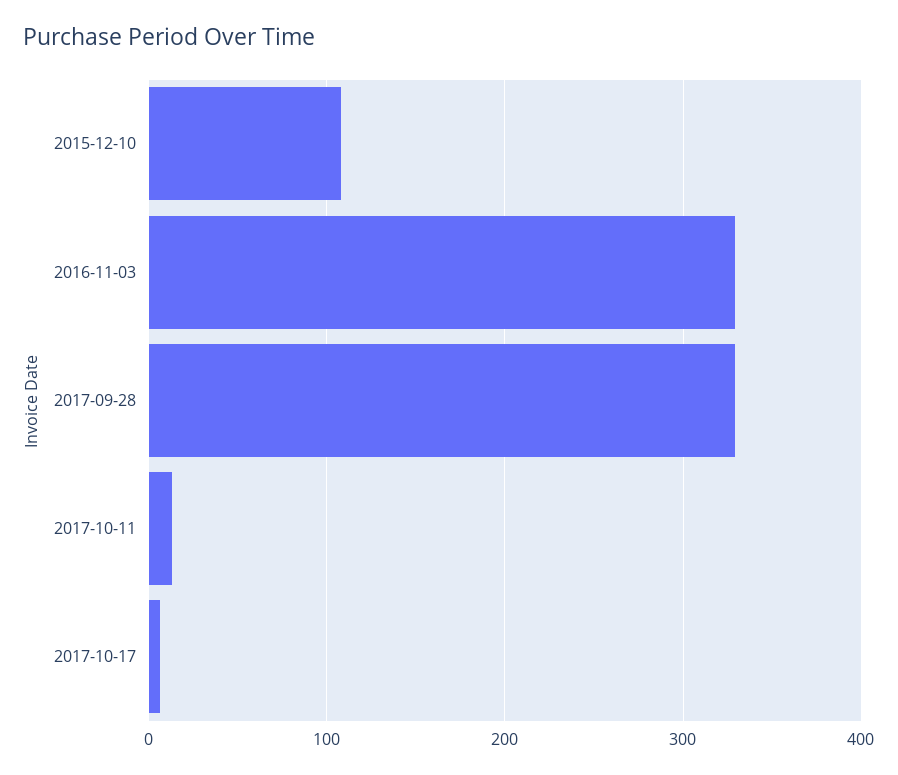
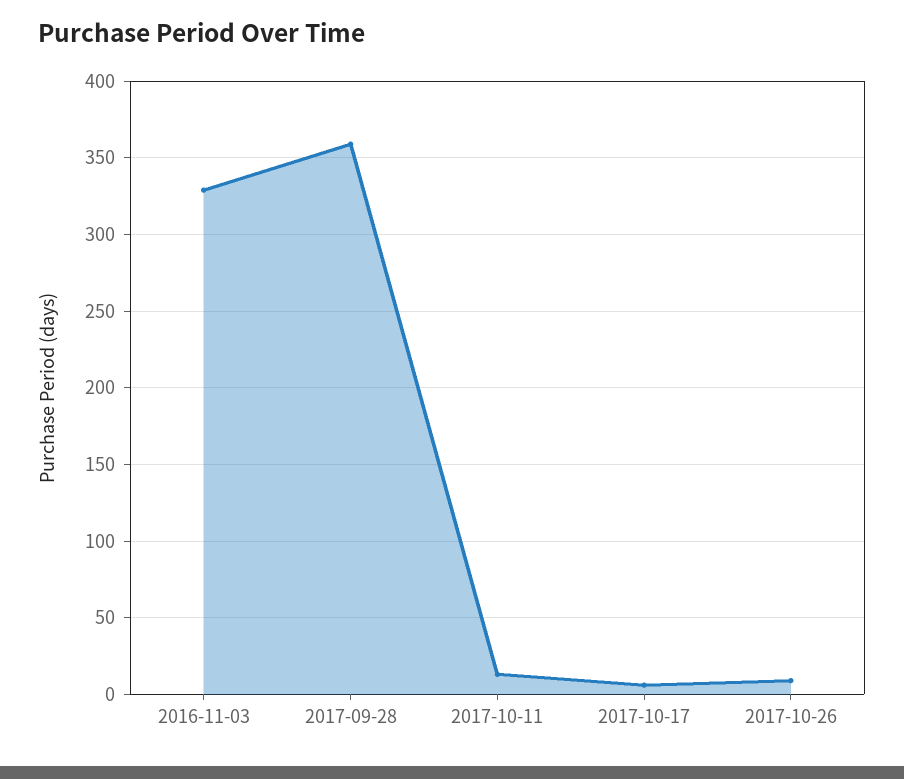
2015-12-10: 110 -> none
2017-09-28: 330 -> 360
2017-10-26: none -> 10

